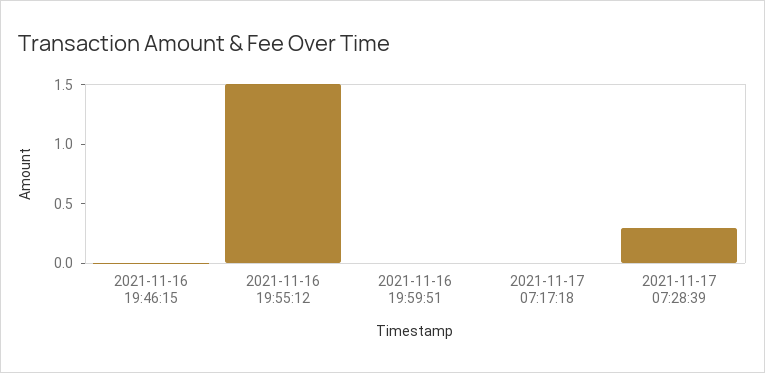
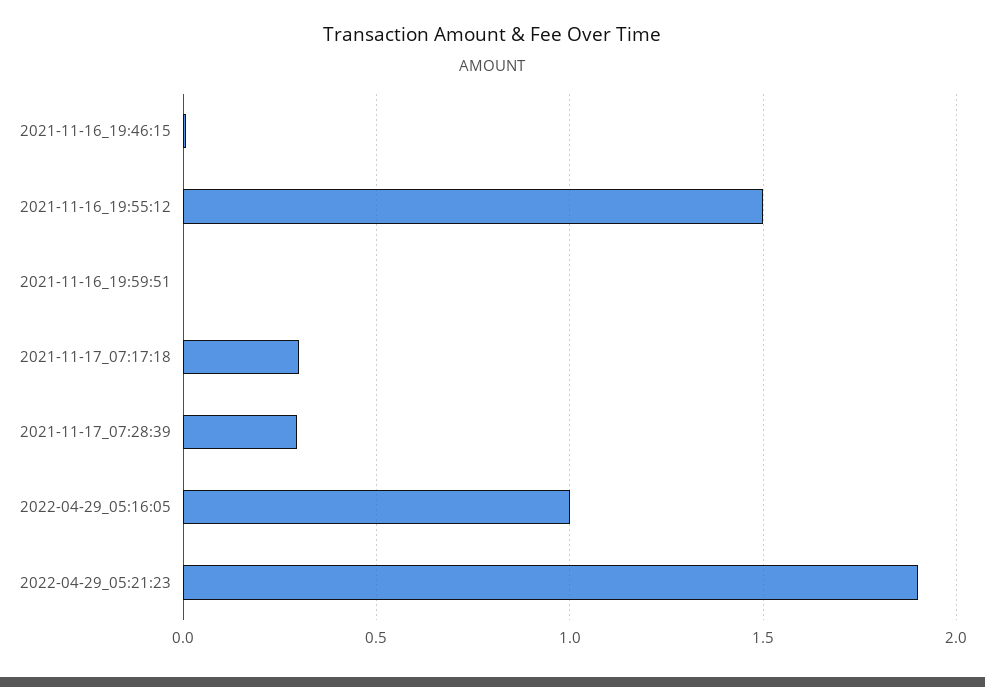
2021-11-17 07:17:18: 0 -> 0.3
2022-04-29_05:16:05: none -> 1
2022-04-29_05:21:23: none -> 1.9

